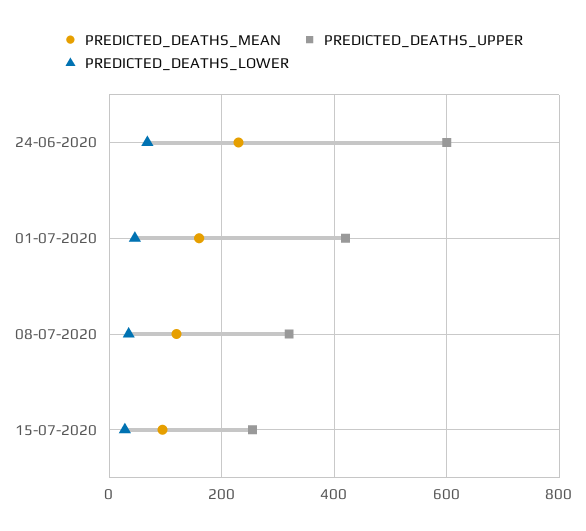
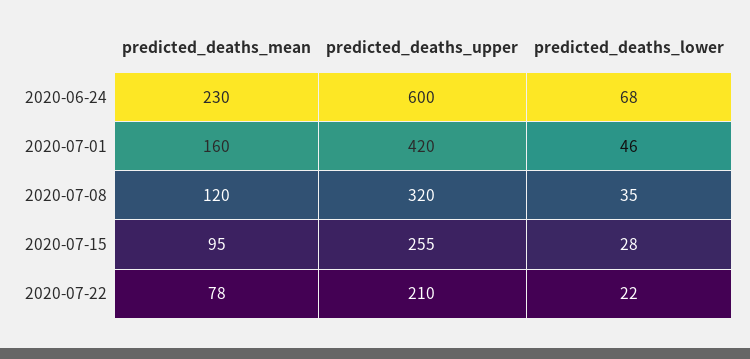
PREDICTED_DEATHS_MEAN, 2020-07-22: none -> 78
PREDICTED_DEATHS_UPPER, 2020-07-22: none -> 210
PREDICTED_DEATHS_LOWER, 2020-07-22: none -> 22

